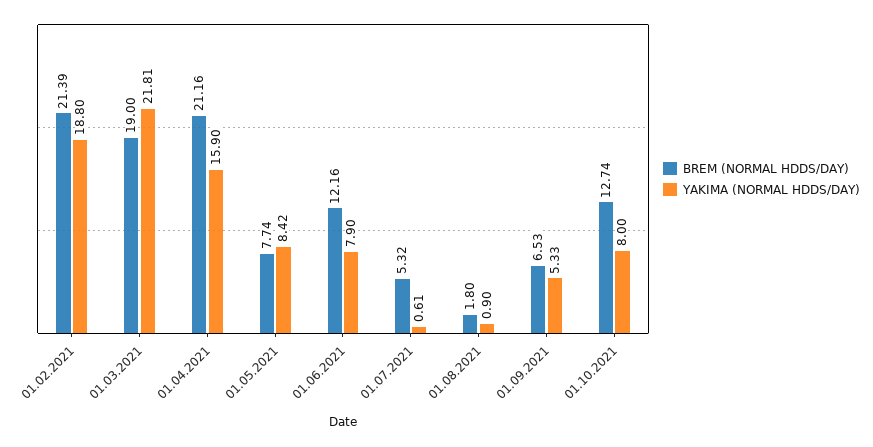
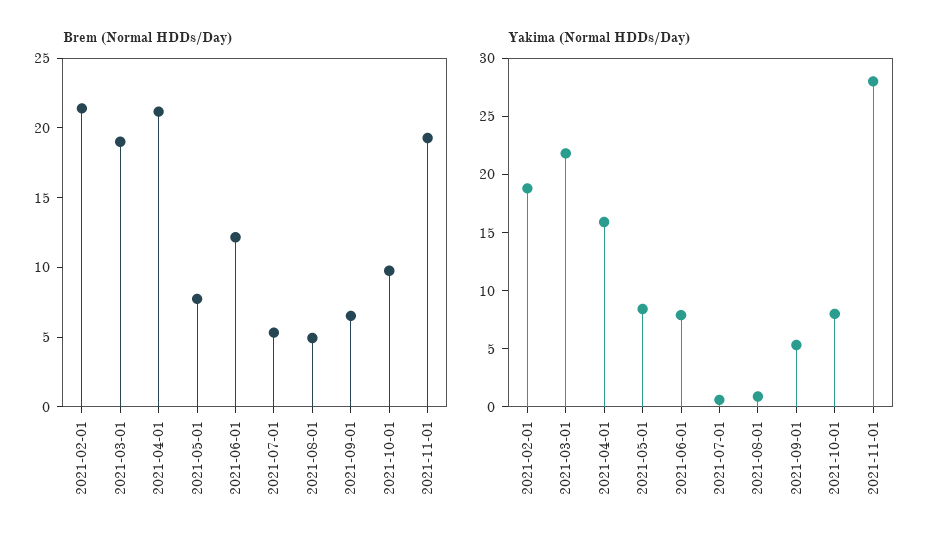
BREM (NORMAL HDDS/DAY), 01.08.2021: 1.8 -> 5
BREM (NORMAL HDDS/DAY), 01.10.2021: 12.74 -> 10
BREM (NORMAL HDDS/DAY), 2021-11-01: none -> 19
YAKIMA (NORMAL HDDS/DAY), 2021-11-01: none -> 28

